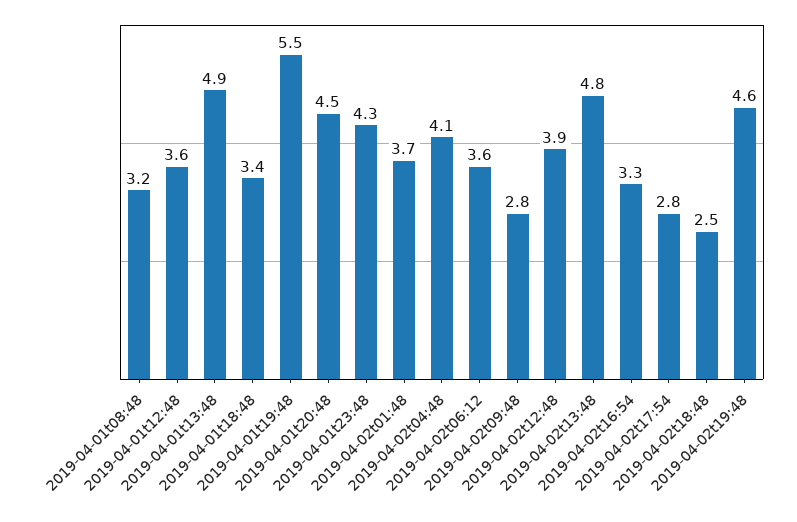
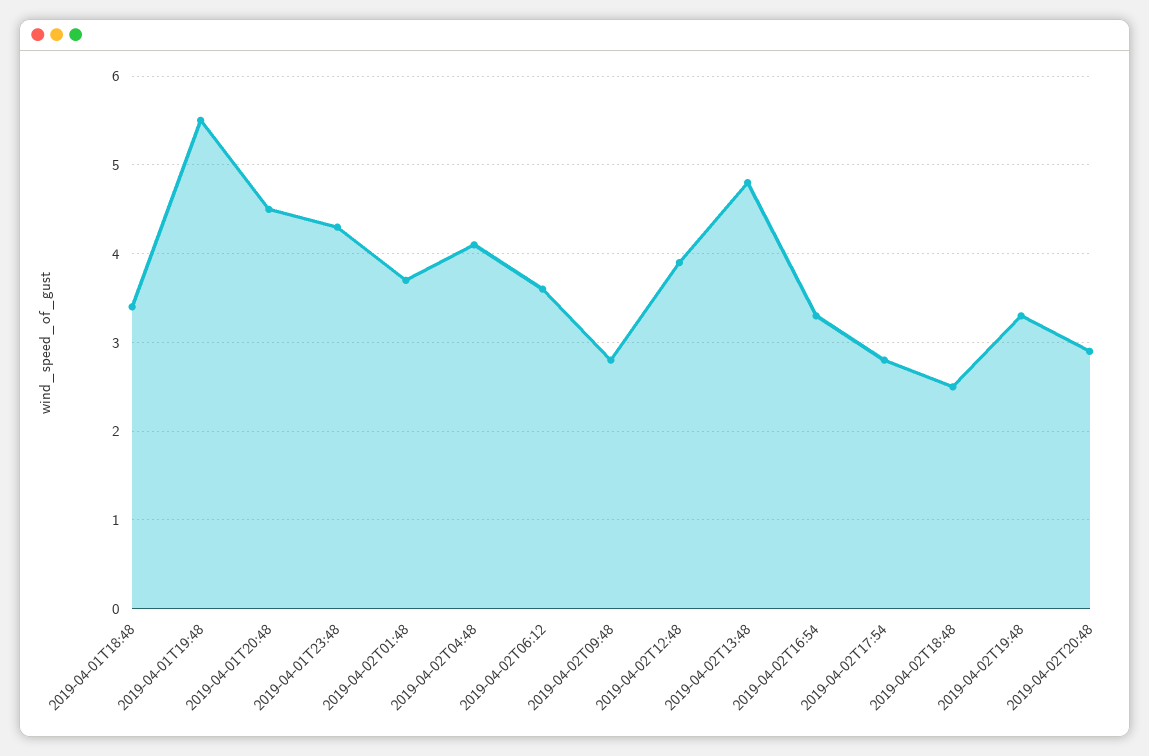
2019-04-01t08:48: 3.2 -> none
2019-04-01t12:48: 3.6 -> none
2019-04-01t13:48: 4.9 -> none
2019-04-02t19:48: 4.6 -> 3.3
2019-04-02T20:48: none -> 2.9

